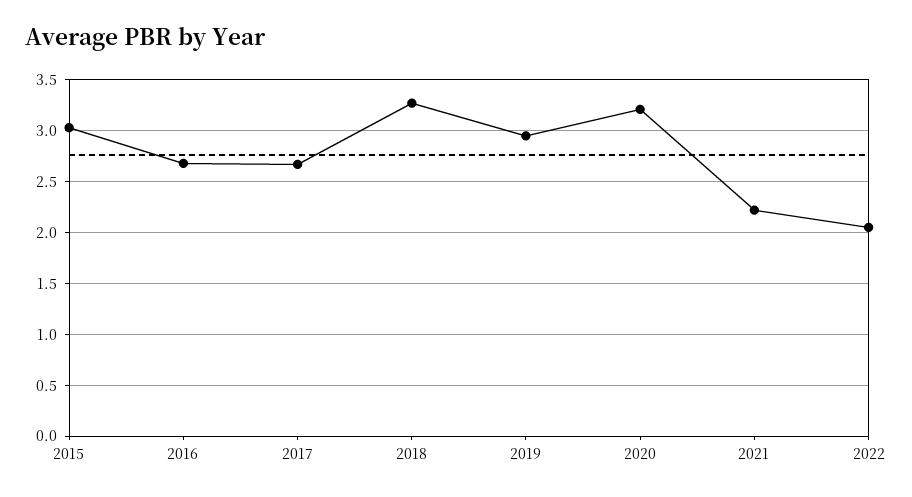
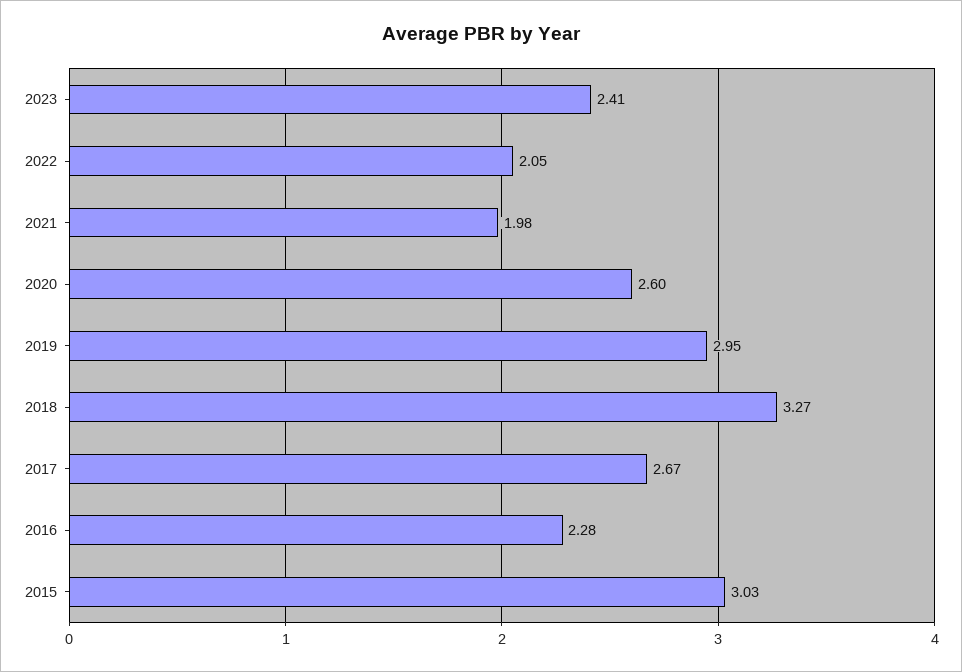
2016: 2.7 -> 2.28
2020: 3.2 -> 2.6
2021: 2.2 -> 1.98
2023: none -> 2.41

